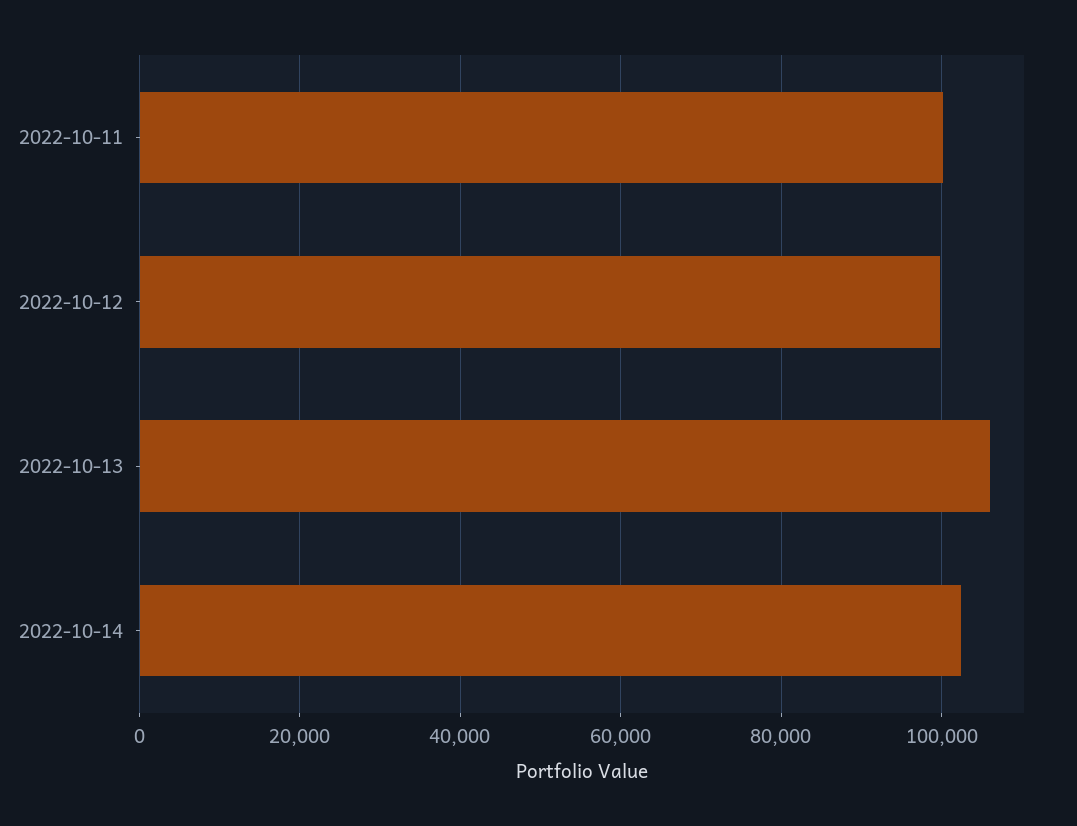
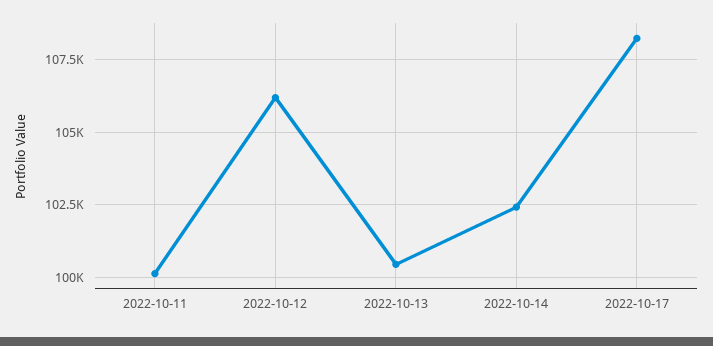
2022-10-12: 100000 -> 106250
2022-10-13: 106000 -> 100500
2022-10-17: none -> 108250

